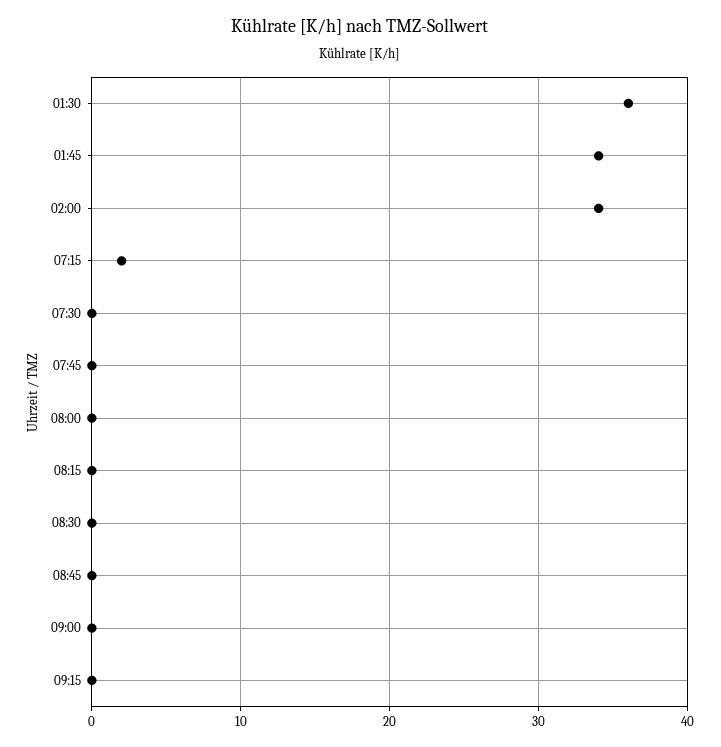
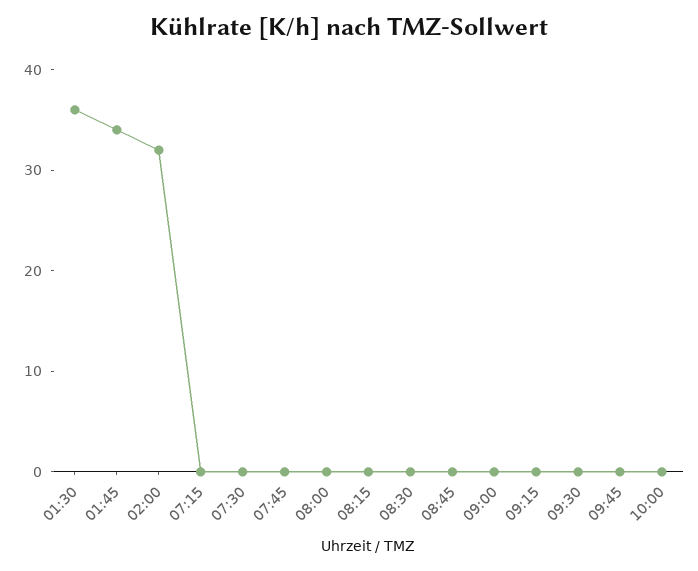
02:00: 34 -> 32
07:15: 2 -> 0
09:30: none -> 0
09:45: none -> 0
10:00: none -> 0

